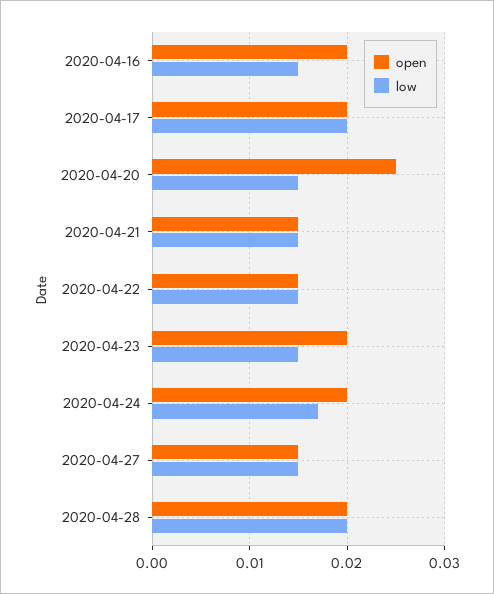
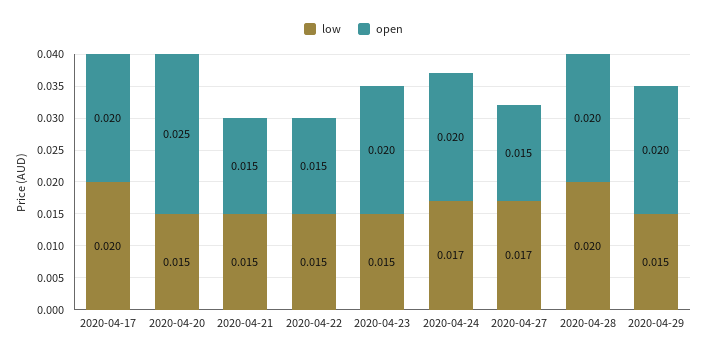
open, 2020-04-16: 0.02 -> none
low, 2020-04-16: 0.015 -> none
low, 2020-04-27: 0.015 -> 0.017
low, 2020-04-29: none -> 0.015
open, 2020-04-29: none -> 0.02

